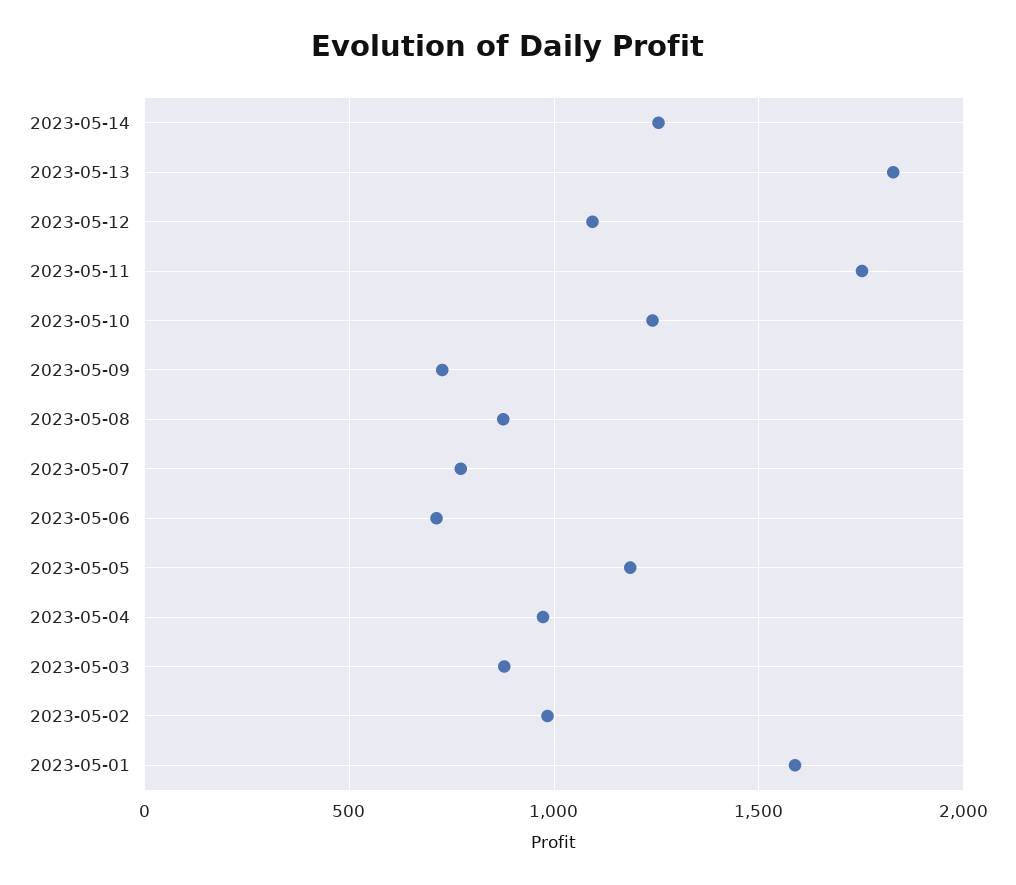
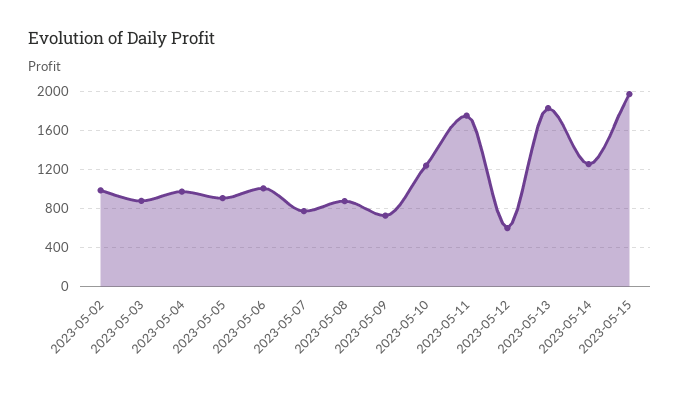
2023-05-12: 1100 -> 600
2023-05-06: 700 -> 1000
2023-05-05: 1200 -> 900
2023-05-01: 1600 -> none
2023-05-15: none -> 2000

